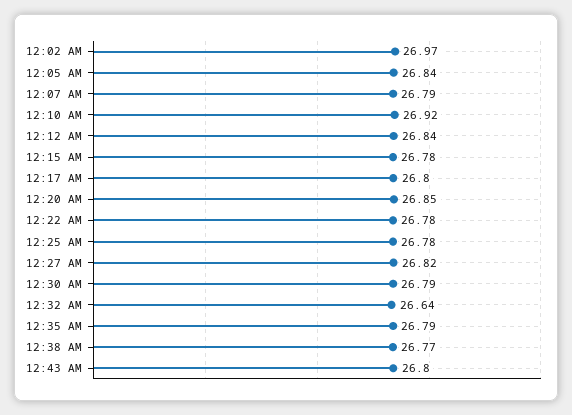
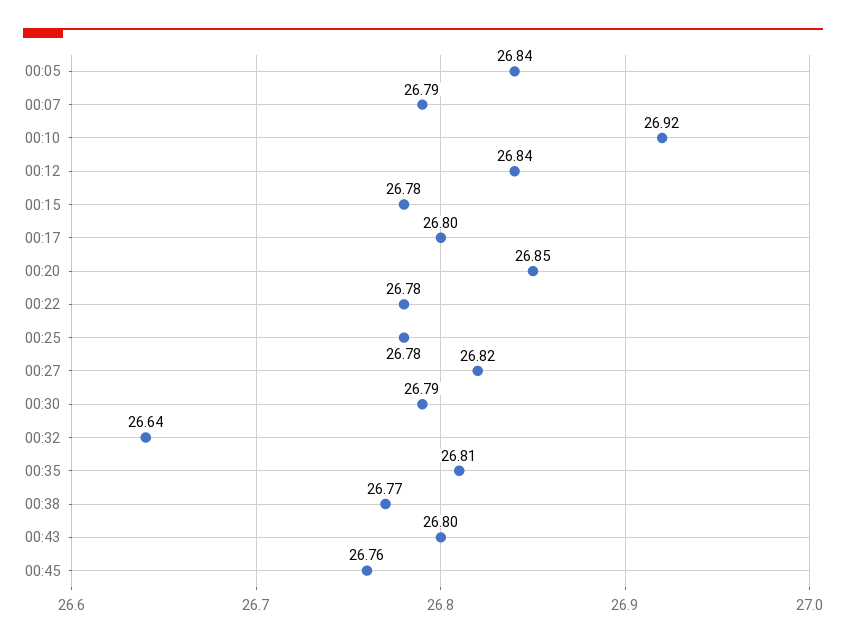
12:02 AM: 26.97 -> none
12:35 AM: 26.79 -> 26.81
00:45: none -> 26.76

